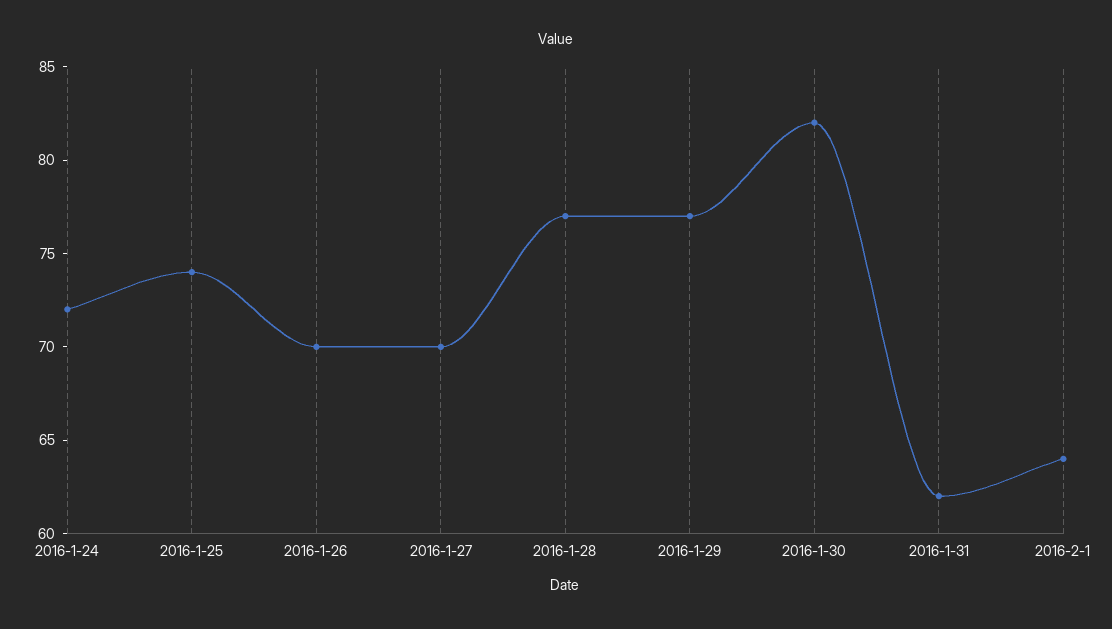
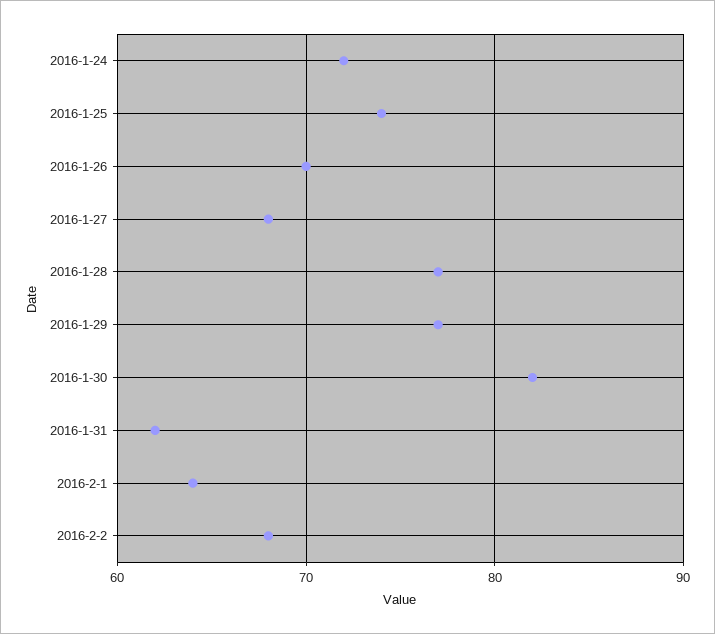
2016-1-27: 70 -> 68
2016-2-2: none -> 68

